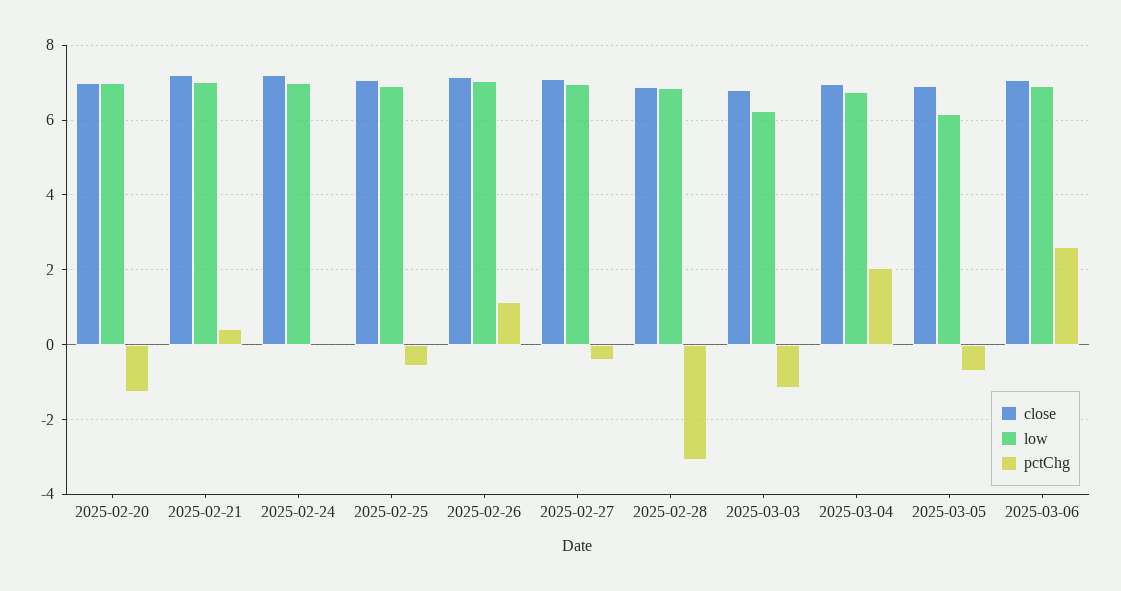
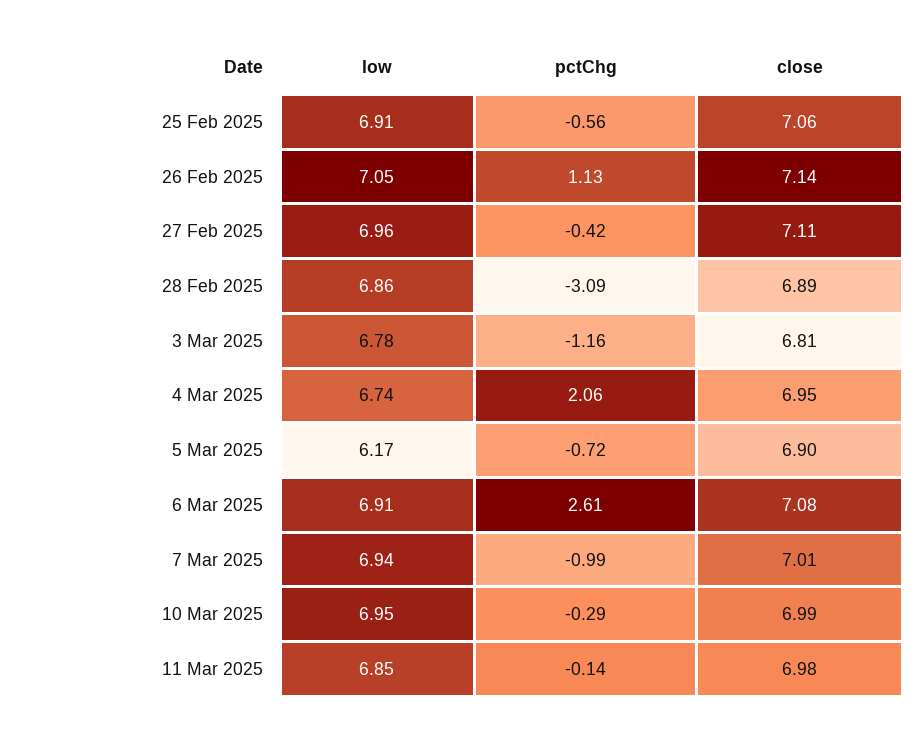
close, 2025-02-20: 7 -> none
low, 2025-02-20: 7 -> none
pctChg, 2025-02-20: -1.2 -> none
close, 2025-02-21: 7.2 -> none
low, 2025-02-21: 7 -> none
pctChg, 2025-02-21: 0.4 -> none
close, 2025-02-24: 7.2 -> none
low, 2025-02-24: 7 -> none
pctChg, 2025-02-24: 0 -> none
low, 2025-03-03: 6.2 -> 6.78
low, 7 Mar 2025: none -> 6.94
pctChg, 7 Mar 2025: none -> -0.99
close, 7 Mar 2025: none -> 7.01
low, 10 Mar 2025: none -> 6.95
pctChg, 10 Mar 2025: none -> -0.29
close, 10 Mar 2025: none -> 6.99
low, 11 Mar 2025: none -> 6.85
pctChg, 11 Mar 2025: none -> -0.14
close, 11 Mar 2025: none -> 6.98

